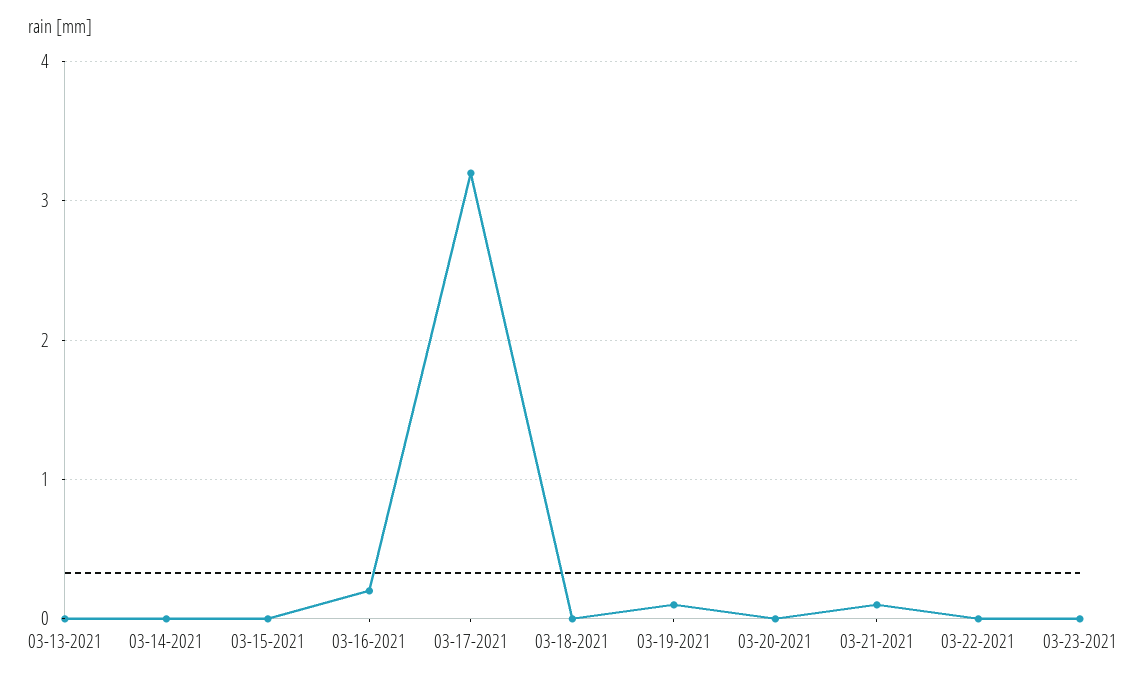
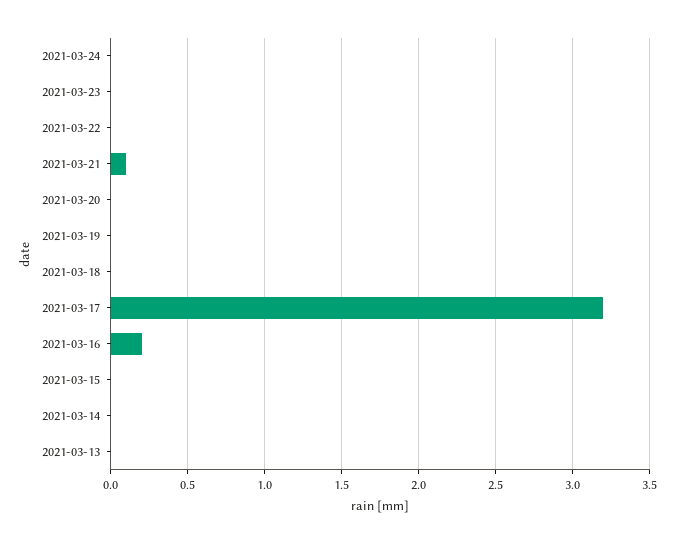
03-19-2021: 0.1 -> 0
2021-03-24: none -> 0

